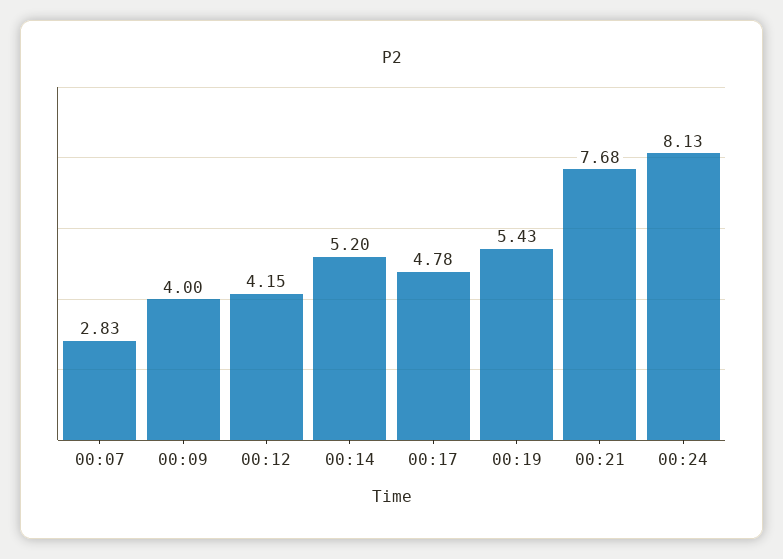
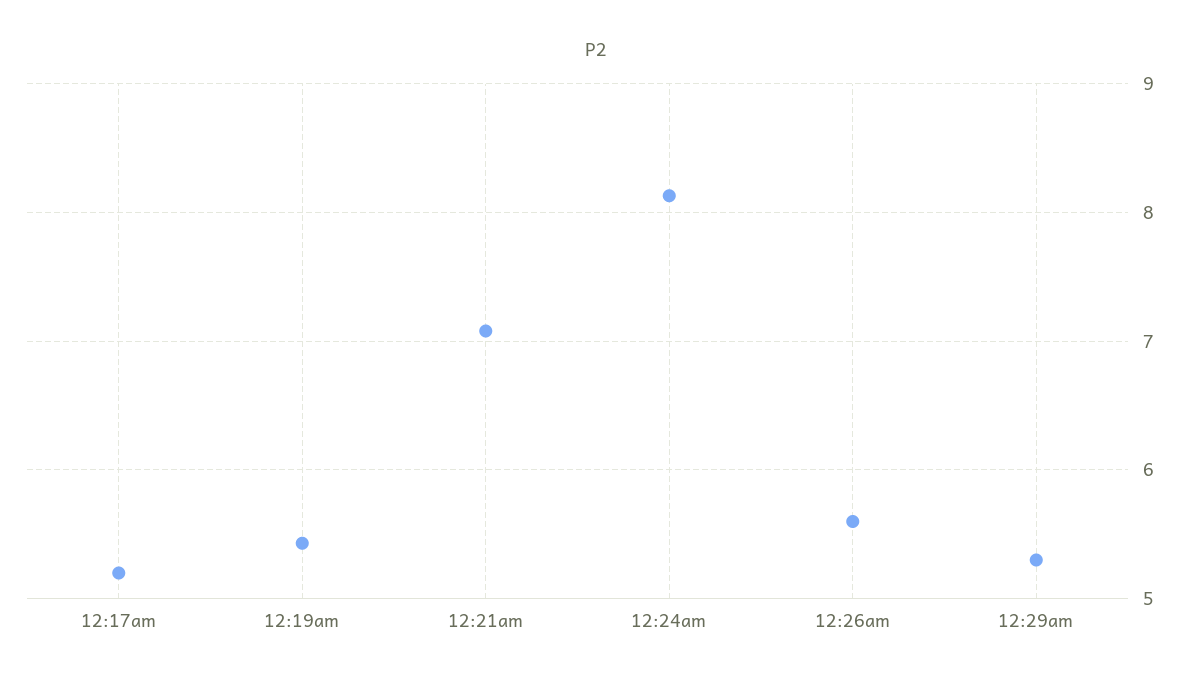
00:07: 2.83 -> none
00:09: 4 -> none
00:12: 4.15 -> none
00:14: 5.2 -> none
00:17: 4.78 -> 5.2
00:21: 7.68 -> 7.1
12:26am: none -> 5.6
12:29am: none -> 5.3

